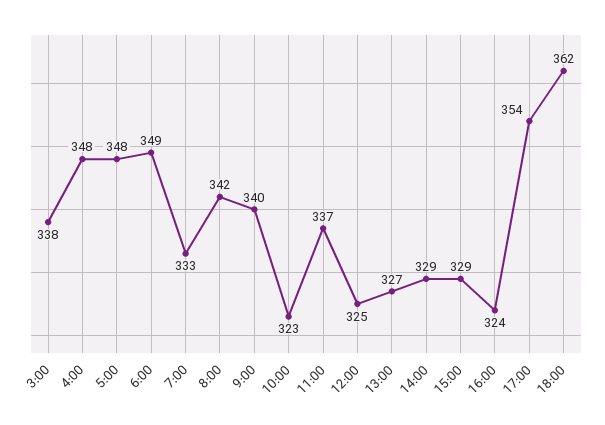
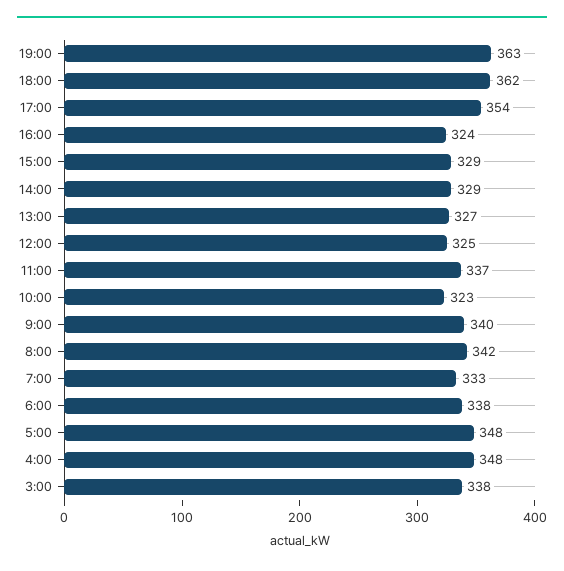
6:00: 349 -> 338
19:00: none -> 363

